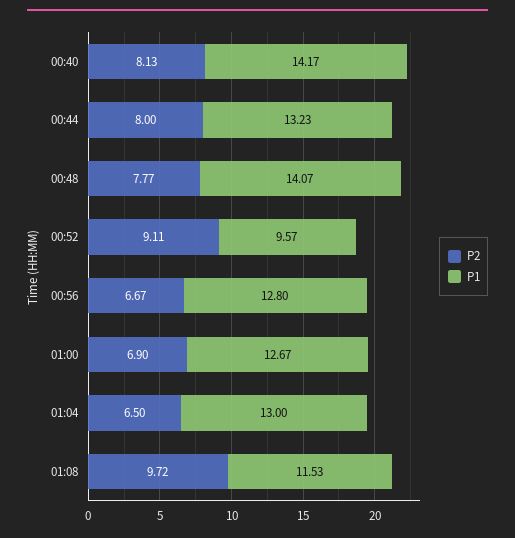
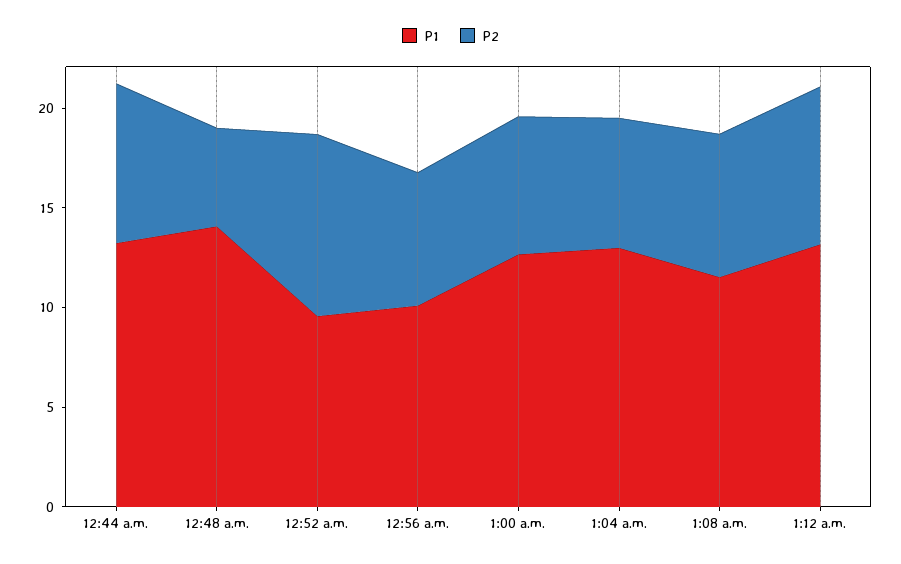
P2, 00:40: 8.13 -> none
P1, 00:40: 14.17 -> none
P2, 00:48: 7.77 -> 5
P1, 00:56: 12.8 -> 10
P2, 01:08: 9.72 -> 7
P1, 1:12 a.m.: none -> 13
P2, 1:12 a.m.: none -> 8

